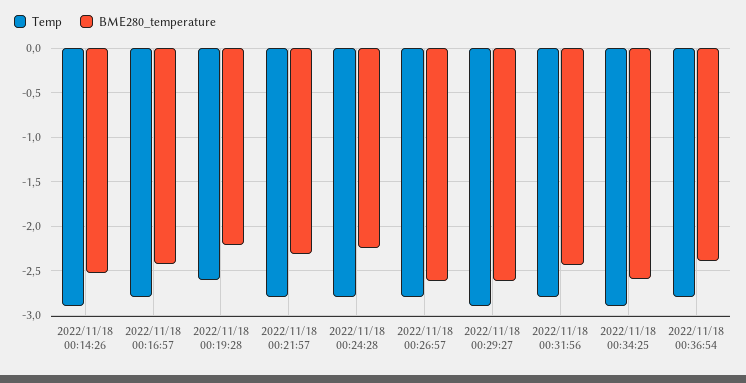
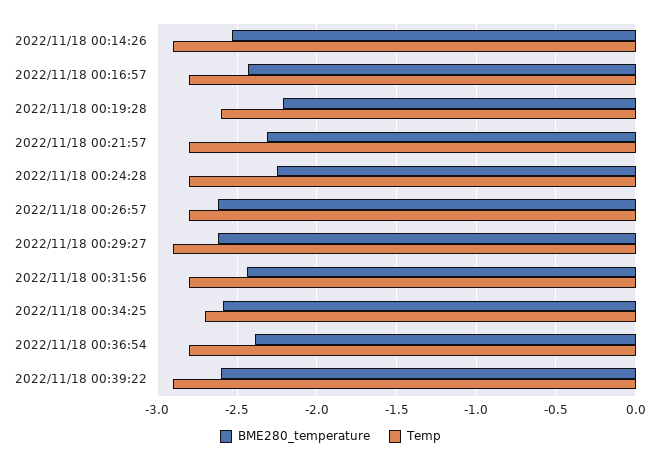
Temp, 2022/11/18 00:34:25: -2.9 -> -2.7
BME280_temperature, 2022/11/18 00:39:22: none -> -2.6
Temp, 2022/11/18 00:39:22: none -> -2.9

